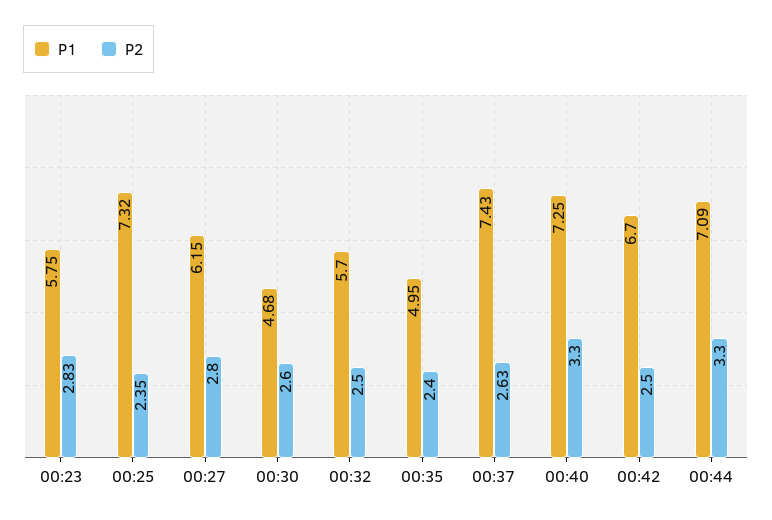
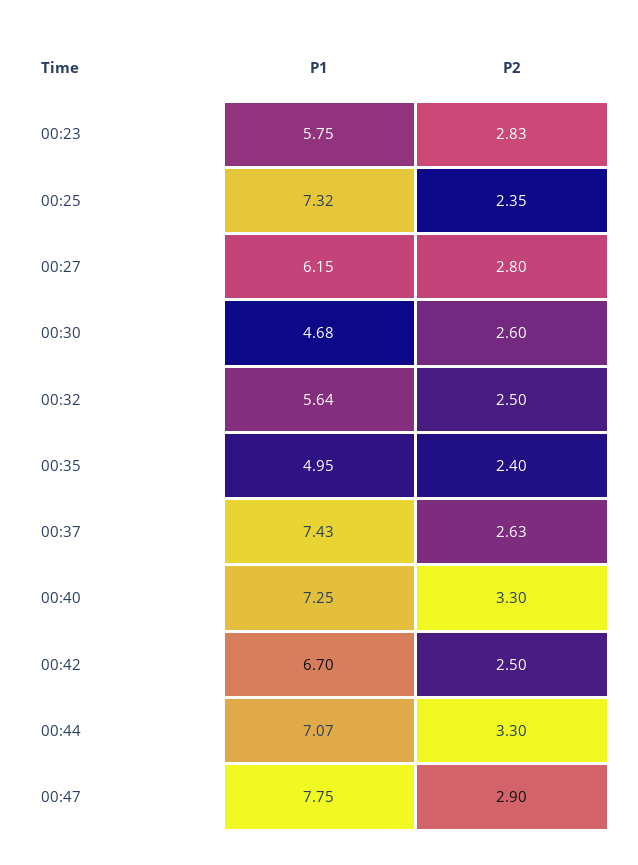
P1, 00:32: 5.7 -> 5.64
P1, 00:44: 7.09 -> 7.07
P1, 00:47: none -> 7.75
P2, 00:47: none -> 2.9

